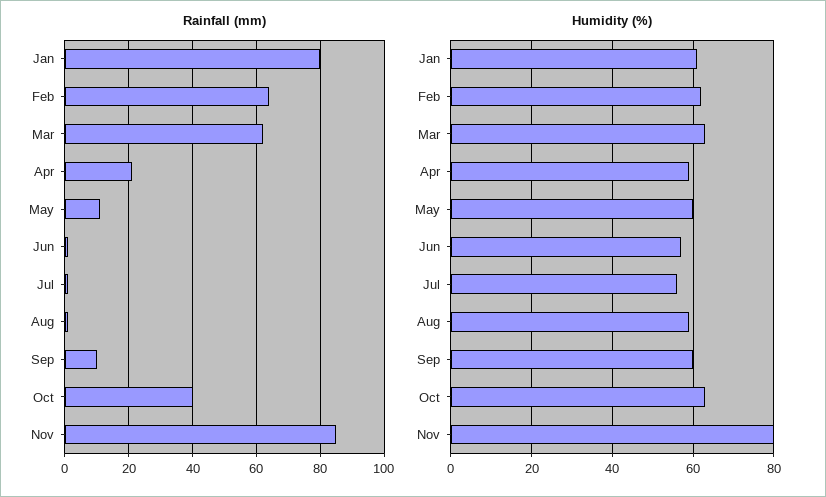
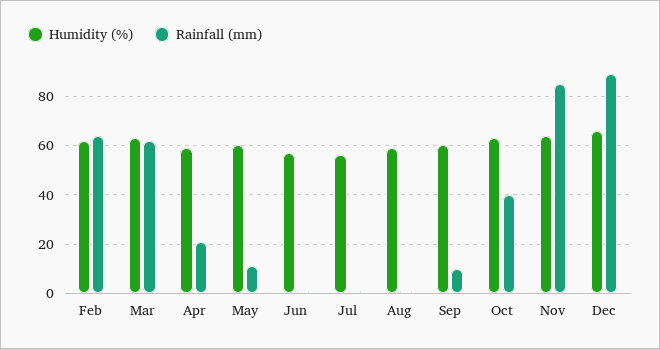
Rainfall (mm), Jan: 80 -> none
Humidity (%), Jan: 60 -> none
Humidity (%), Nov: 80 -> 65
Humidity (%), Dec: none -> 65
Rainfall (mm), Dec: none -> 90

